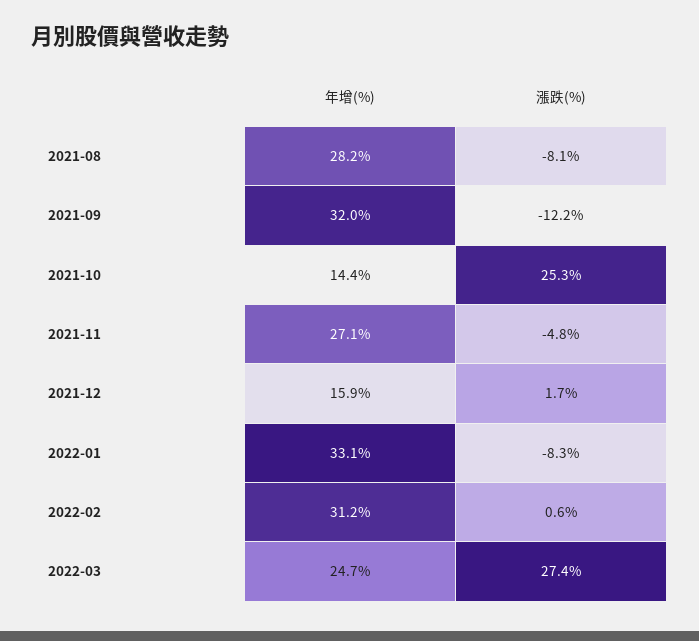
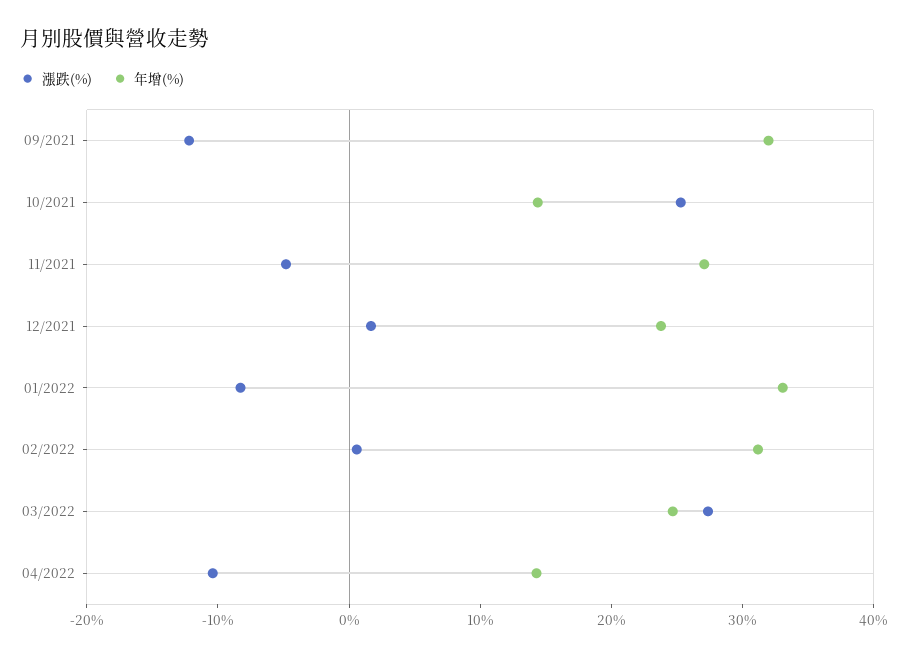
年增(%), 2021-08: 28.2 -> none
漲跌(%), 2021-08: -8.1 -> none
年增(%), 2021-12: 15.9 -> 24
漲跌(%), 04/2022: none -> -10
年增(%), 04/2022: none -> 14

